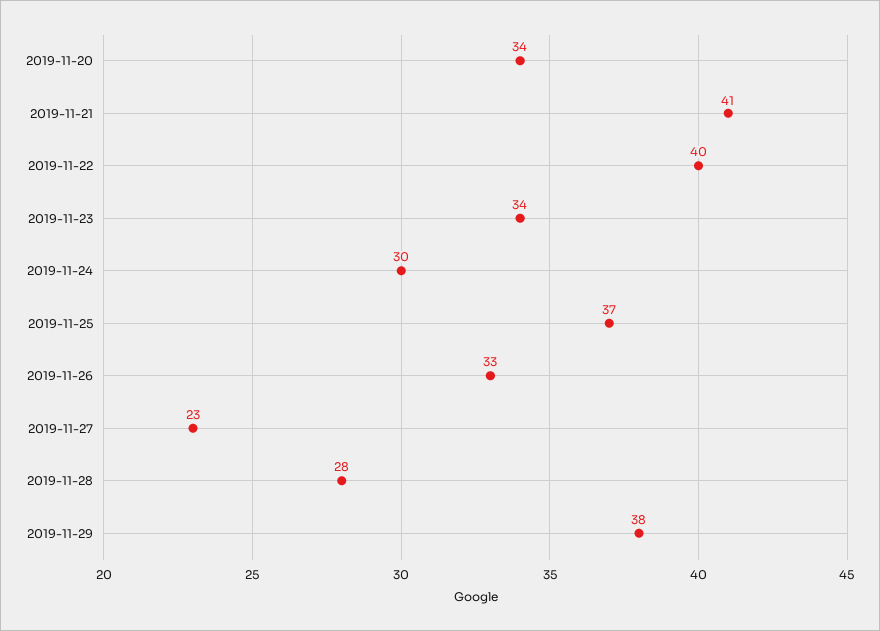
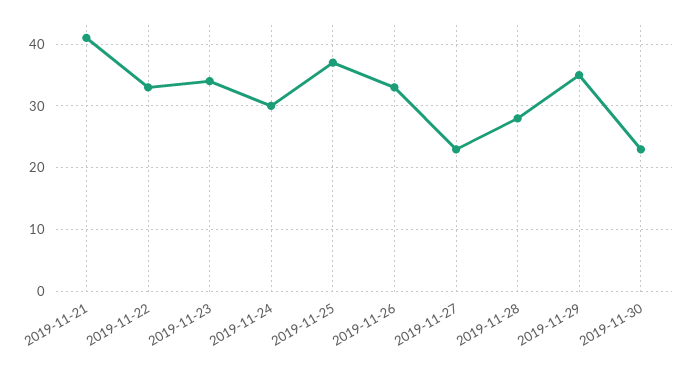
2019-11-20: 34 -> none
2019-11-22: 40 -> 33
2019-11-29: 38 -> 35
2019-11-30: none -> 23

